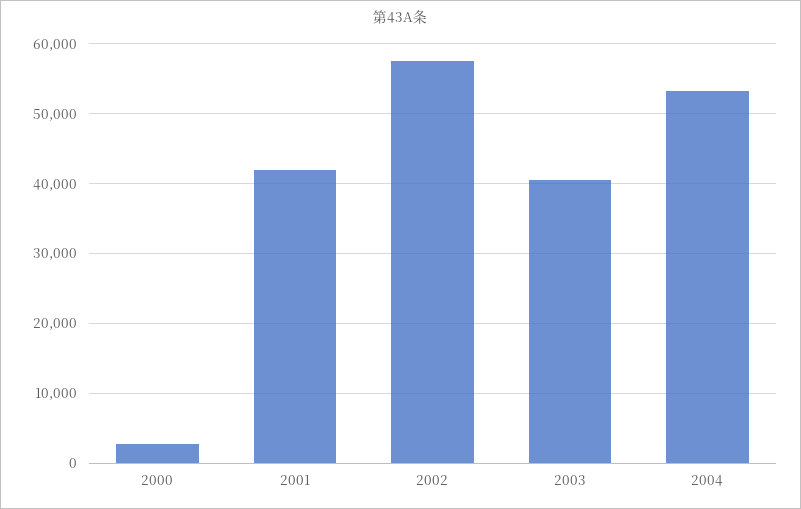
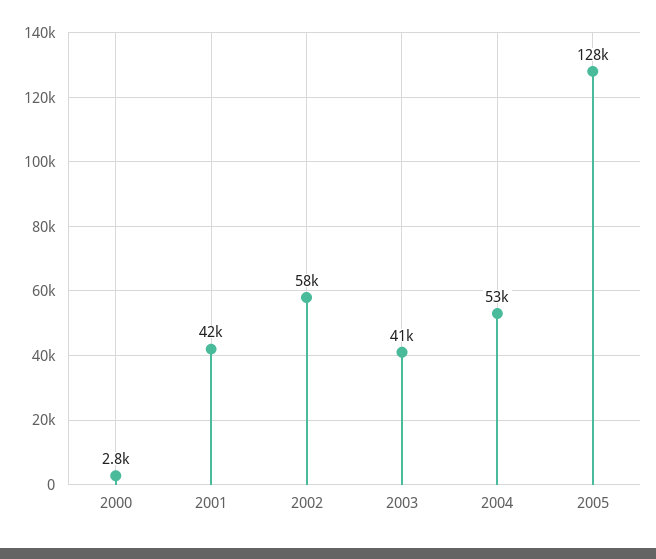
2005: none -> 128000

